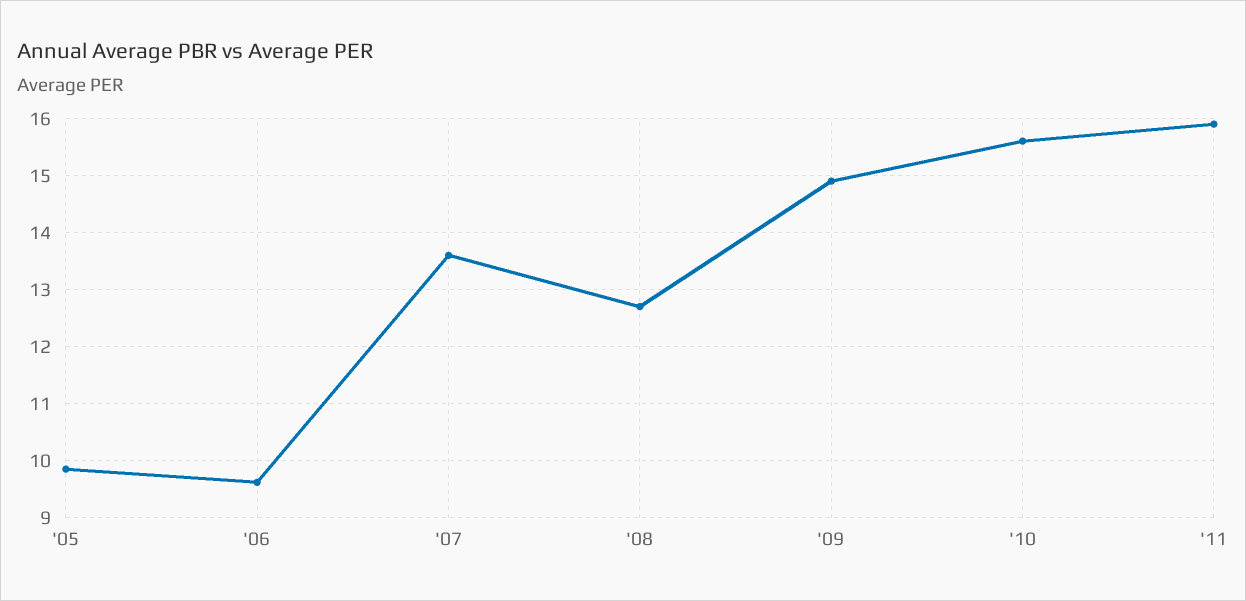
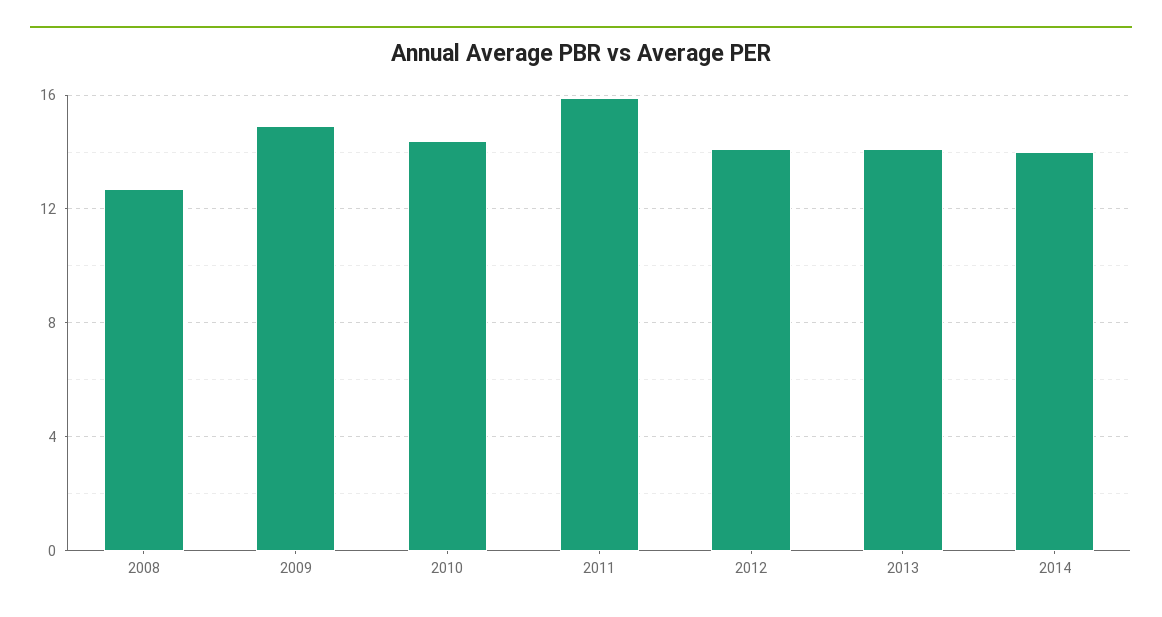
'05: 9.8 -> none
'06: 9.6 -> none
'07: 13.6 -> none
'10: 15.6 -> 14.5
2012: none -> 14
2013: none -> 14
2014: none -> 14

